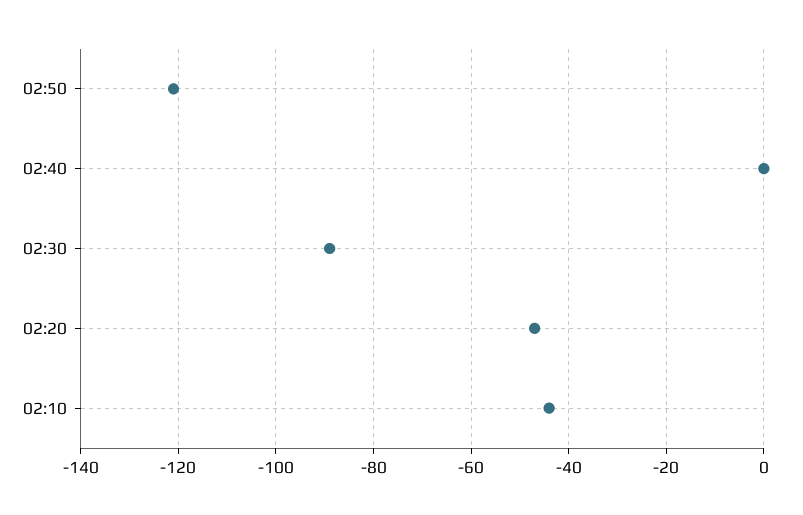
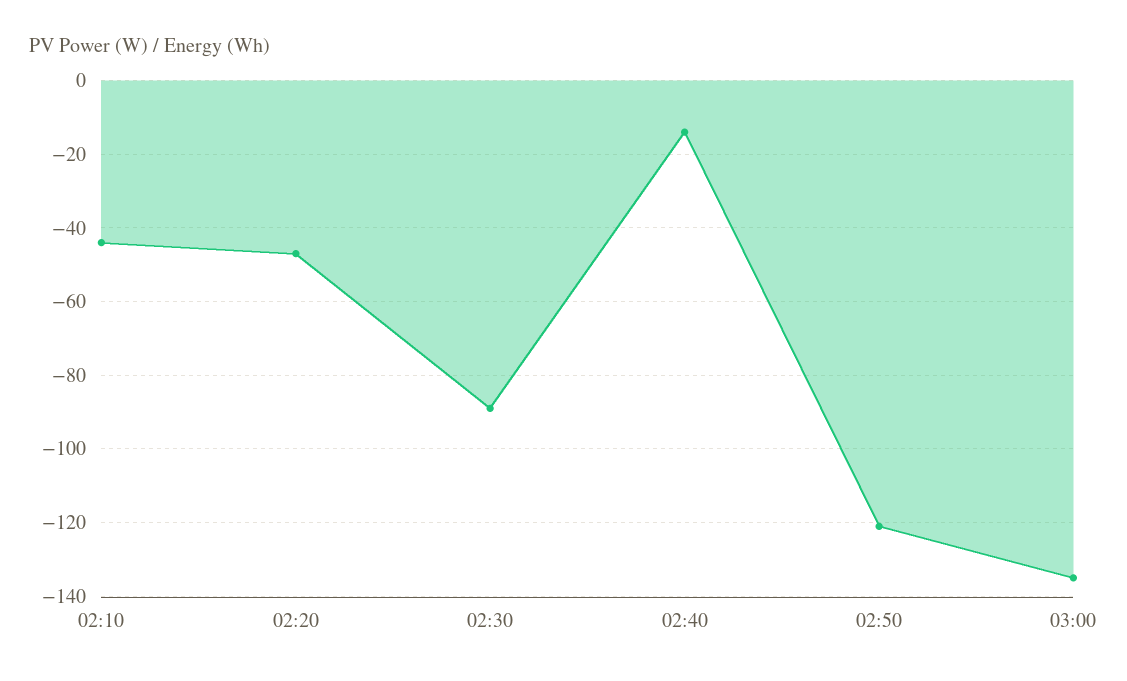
02:40: 0 -> -15
03:00: none -> -135

